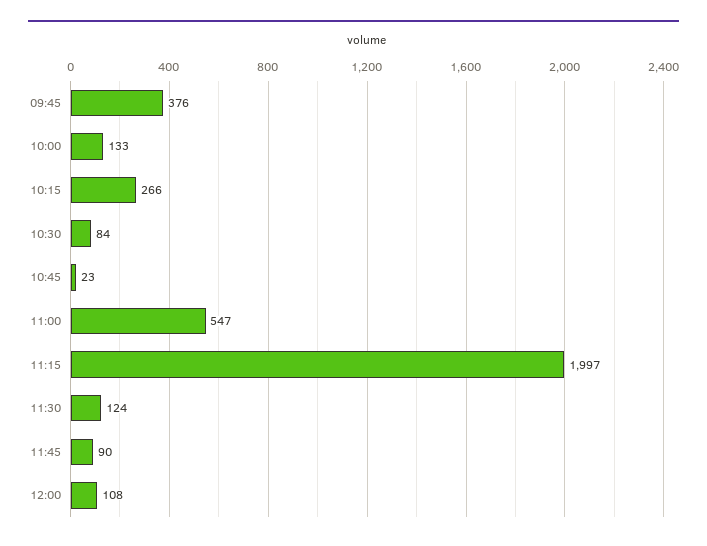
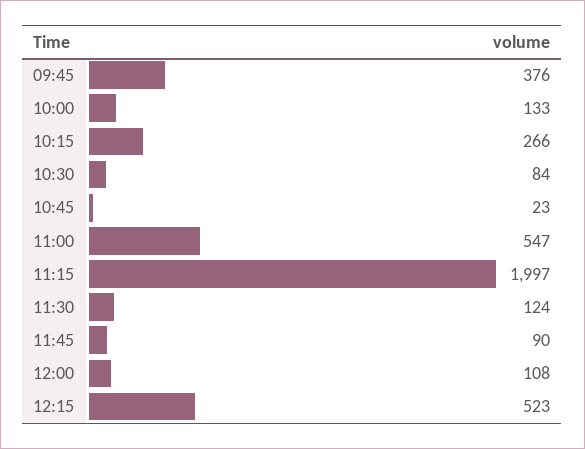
12:15: none -> 523

